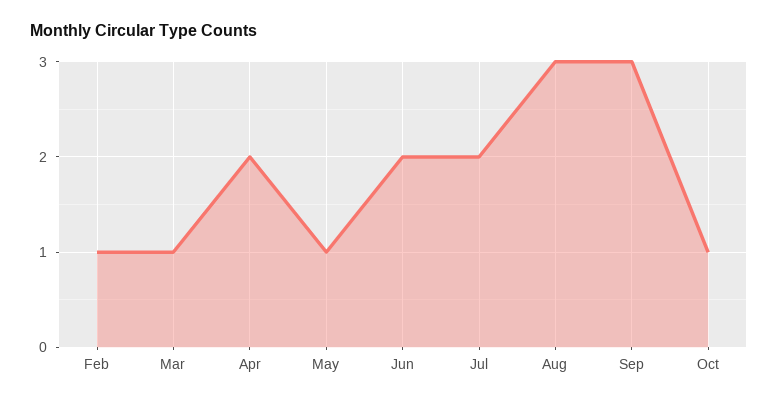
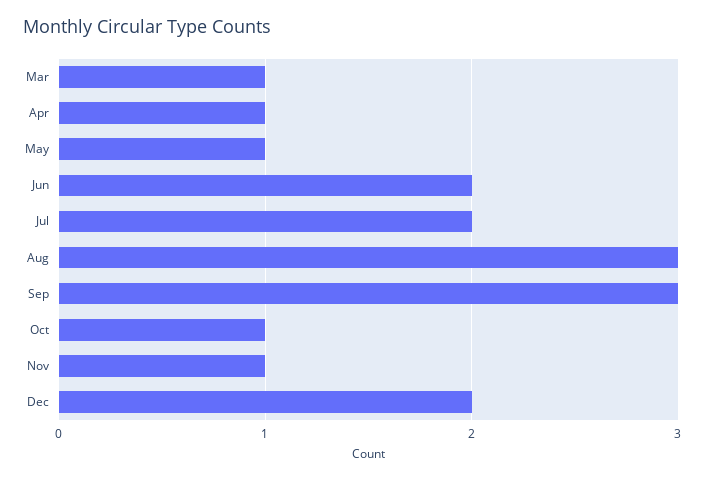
Feb: 1 -> none
Apr: 2 -> 1
Nov: none -> 1
Dec: none -> 2

